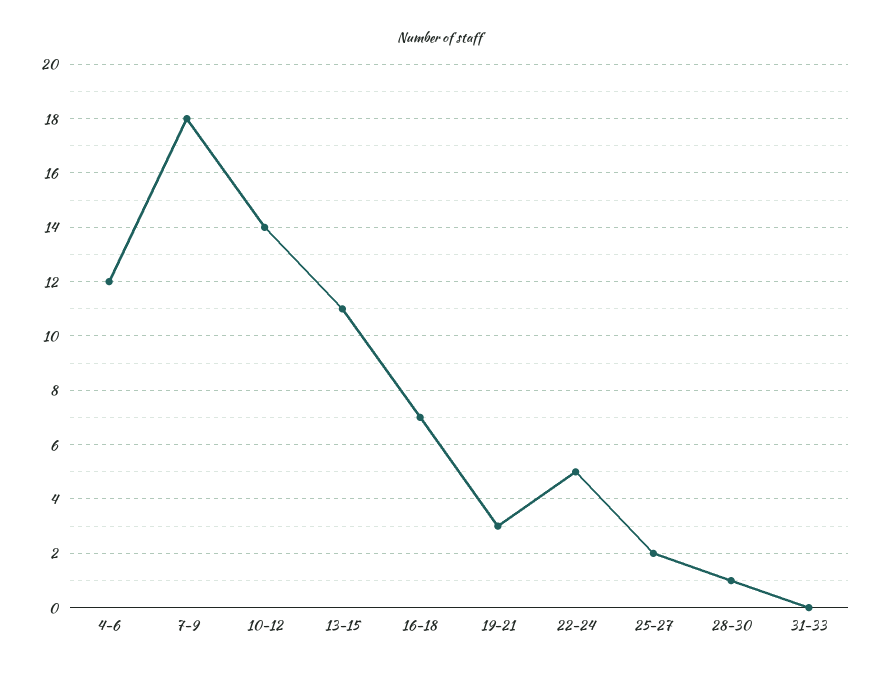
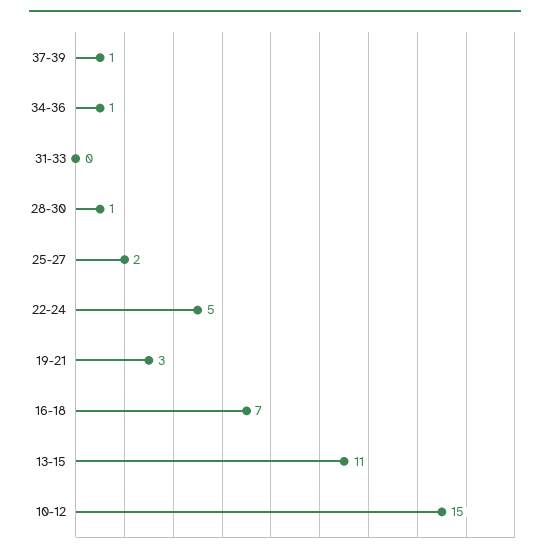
4-6: 12 -> none
7-9: 18 -> none
10-12: 14 -> 15
37-39: none -> 1
34-36: none -> 1

